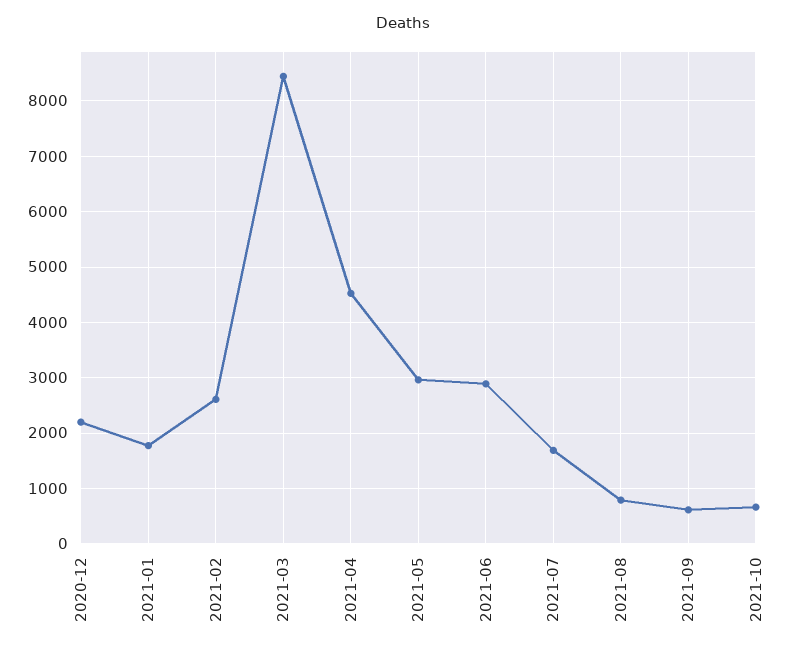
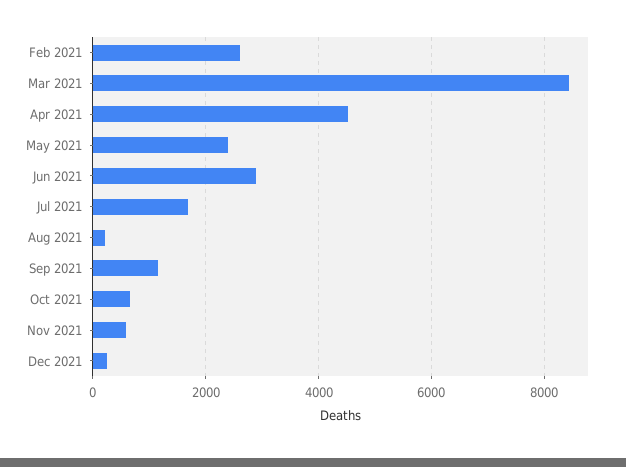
2020-12: 2200 -> none
2021-01: 1800 -> none
2021-05: 3000 -> 2400
2021-08: 800 -> 200
2021-09: 600 -> 1200
Nov 2021: none -> 600
Dec 2021: none -> 200

